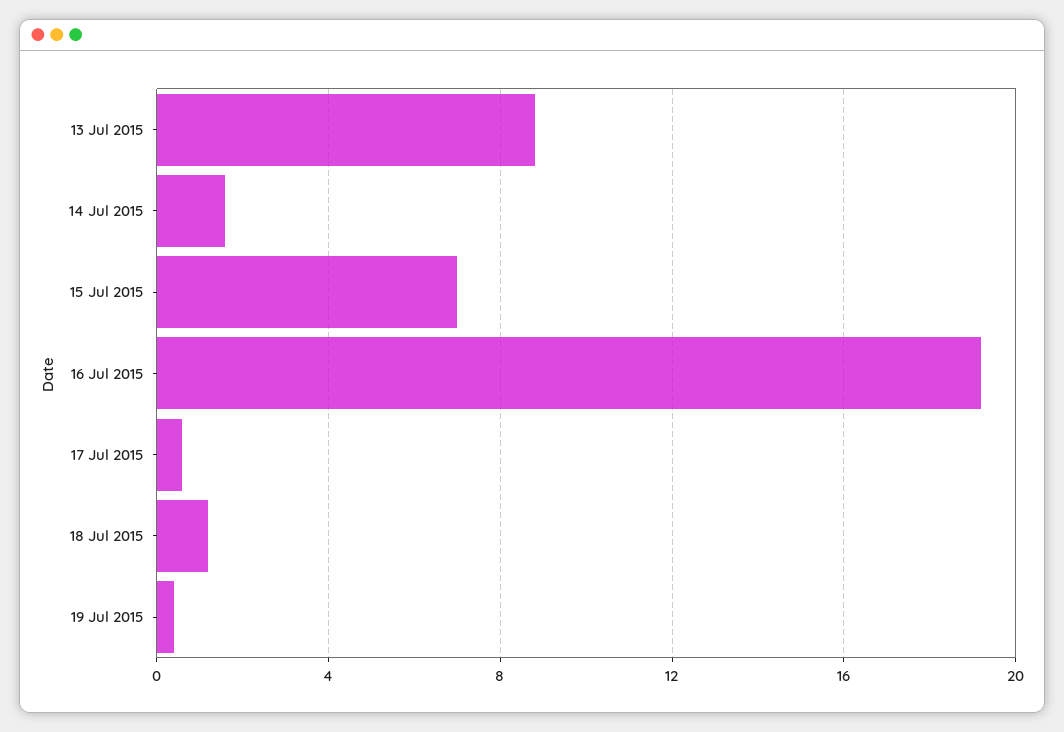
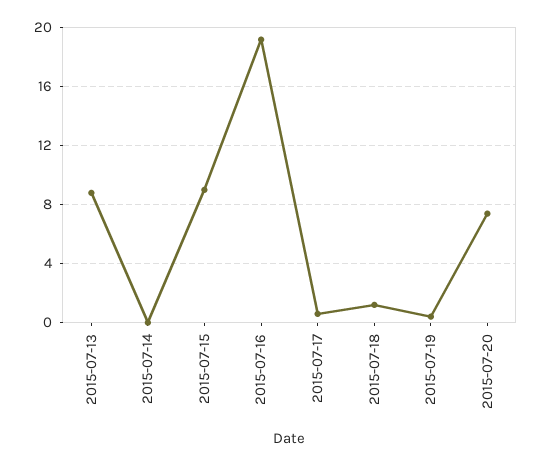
14 Jul 2015: 1.5 -> 0
15 Jul 2015: 7 -> 9
2015-07-20: none -> 7.5

